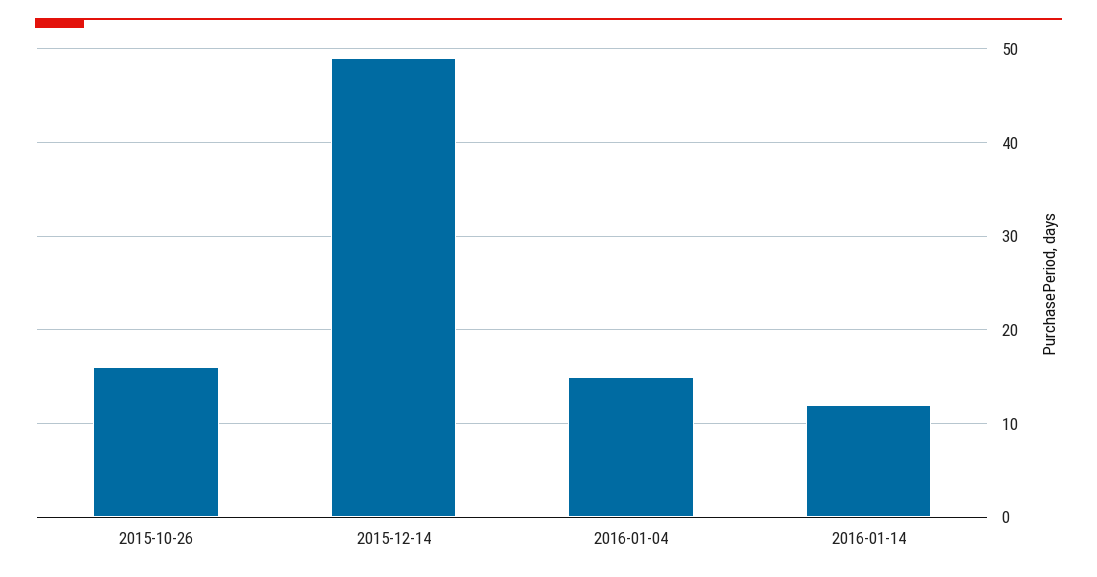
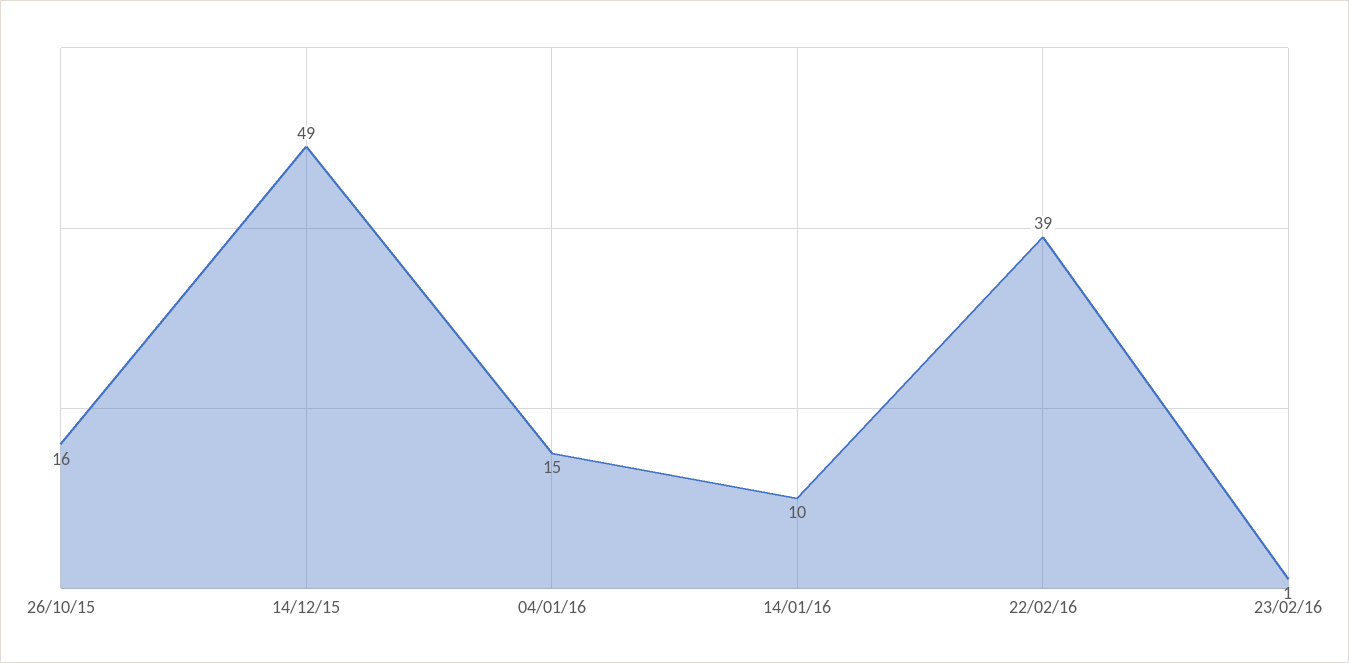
2016-01-14: 12 -> 10
22/02/16: none -> 39
23/02/16: none -> 1

